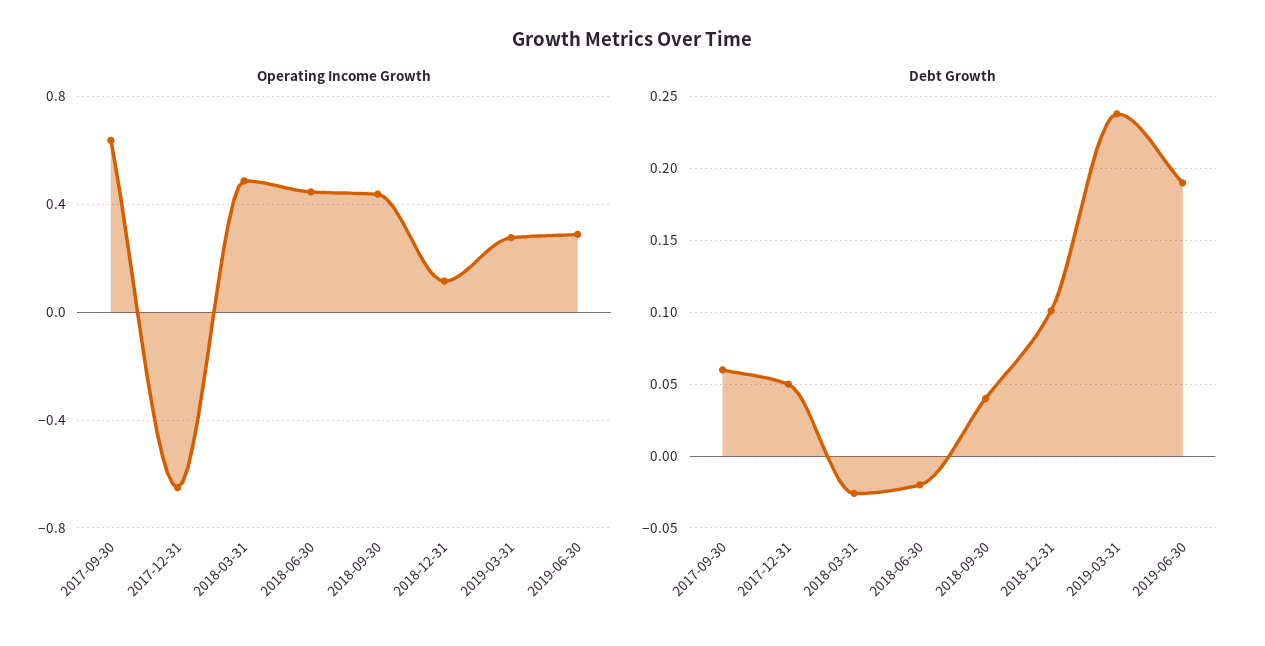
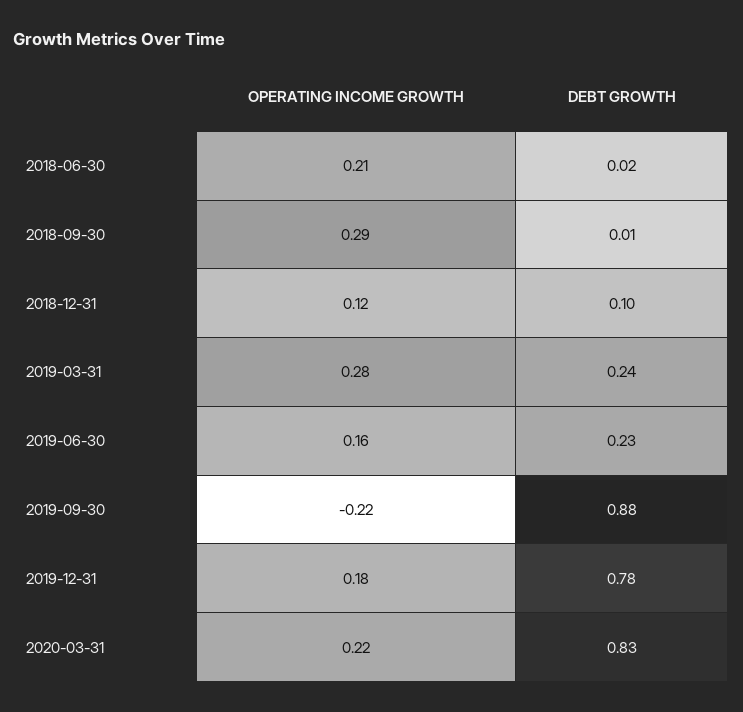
Operating Income Growth, 2017-09-30: 0.65 -> none
Operating Income Growth, 2017-12-31: -0.65 -> none
Operating Income Growth, 2018-03-31: 0.5 -> none
Operating Income Growth, 2018-06-30: 0.45 -> 0.21
Operating Income Growth, 2018-09-30: 0.45 -> 0.29
Operating Income Growth, 2019-06-30: 0.3 -> 0.16
Debt Growth, 2017-09-30: 0.06 -> none
Debt Growth, 2017-12-31: 0.05 -> none
Debt Growth, 2018-03-31: -0.025 -> none
Debt Growth, 2018-06-30: -0.02 -> 0.02
Debt Growth, 2018-09-30: 0.04 -> 0.01
Debt Growth, 2019-06-30: 0.19 -> 0.23
Operating Income Growth, 2019-09-30: none -> -0.22
Debt Growth, 2019-09-30: none -> 0.88
Operating Income Growth, 2019-12-31: none -> 0.18
Debt Growth, 2019-12-31: none -> 0.78
Operating Income Growth, 2020-03-31: none -> 0.22
Debt Growth, 2020-03-31: none -> 0.83

